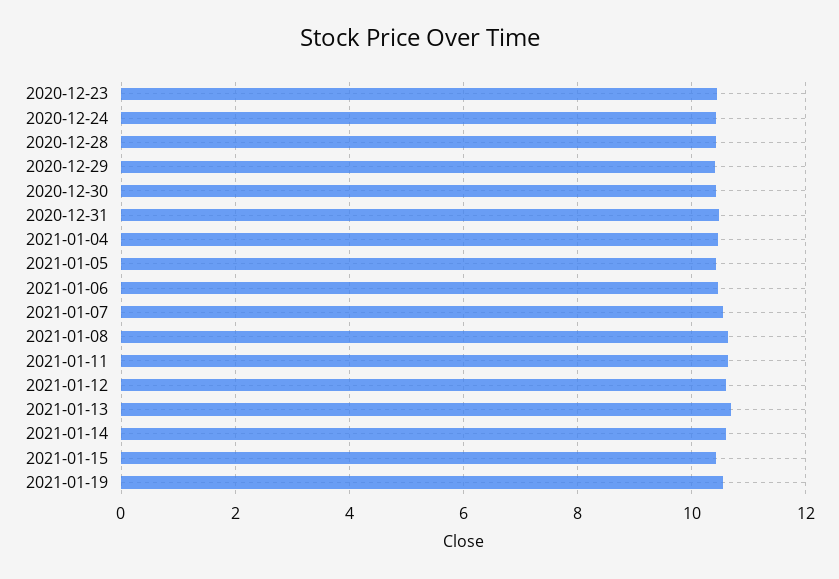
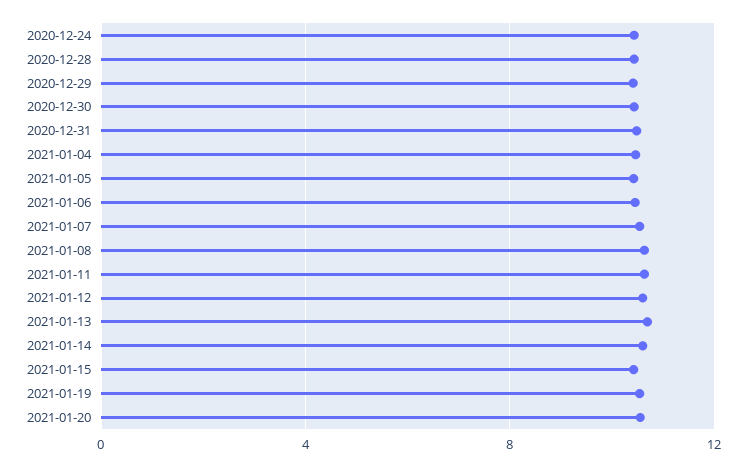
2020-12-23: 10.4 -> none
2021-01-20: none -> 10.5

